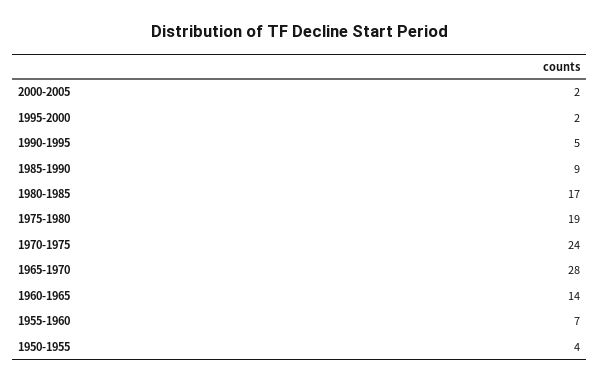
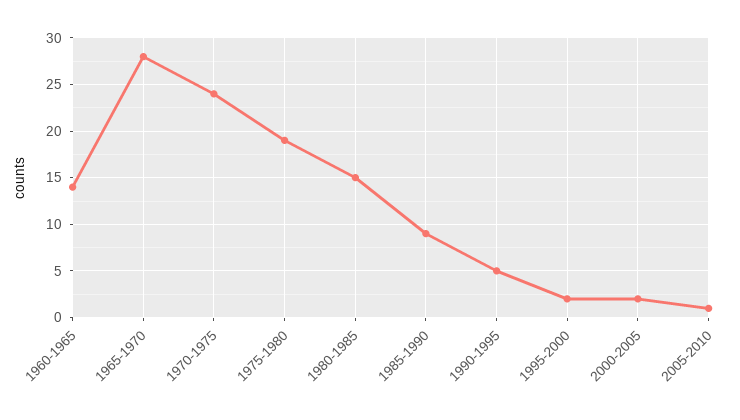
1980-1985: 17 -> 15
1955-1960: 7 -> none
1950-1955: 4 -> none
2005-2010: none -> 1

